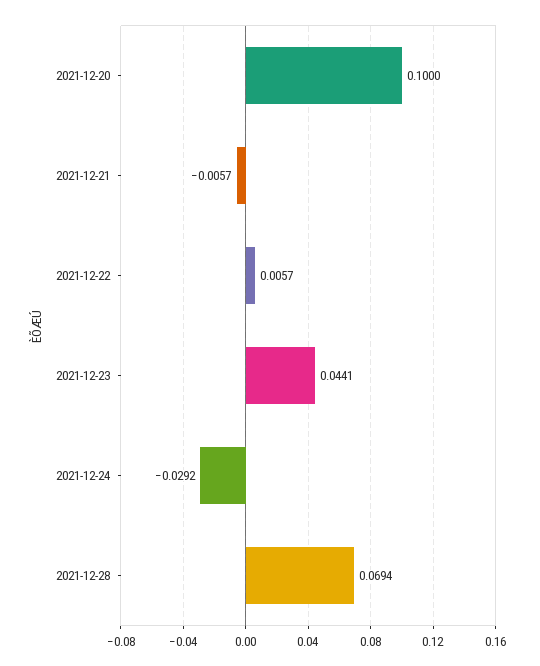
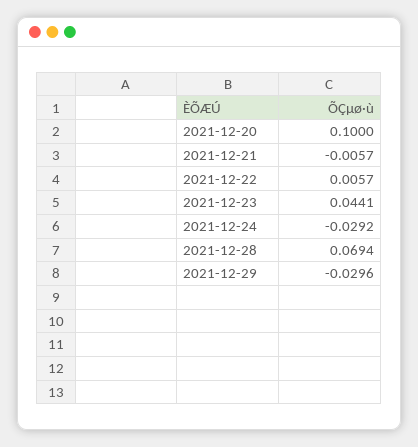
2021-12-29: none -> -0.0296

